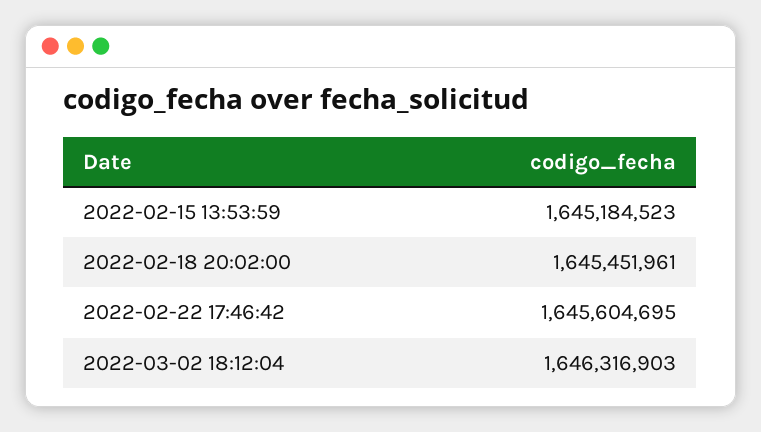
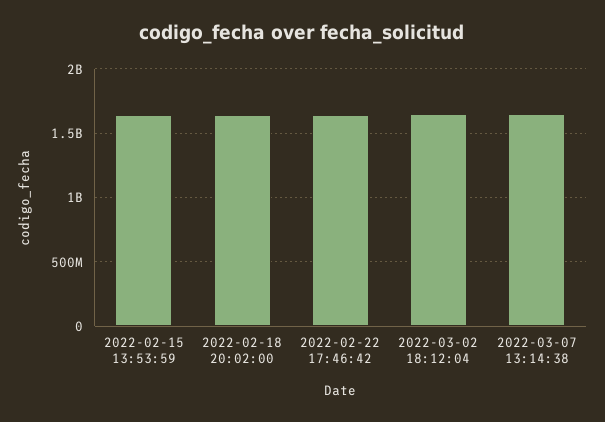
2022-03-07 13:14:38: none -> 1650000000

